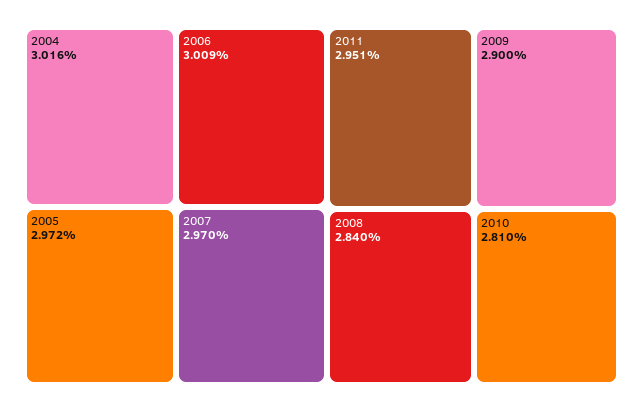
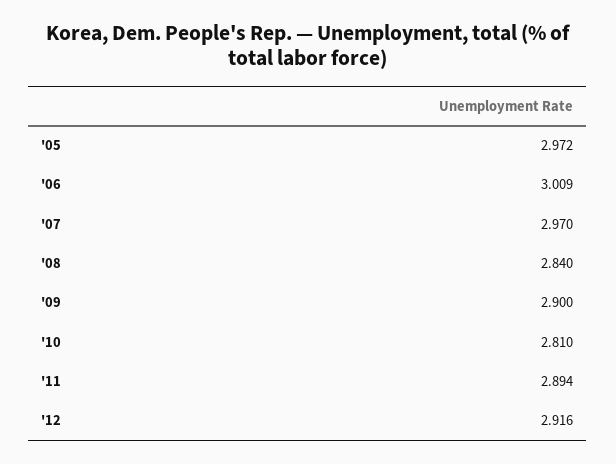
2004: 3.016 -> none
2011: 2.951 -> 2.894
'12: none -> 2.916

